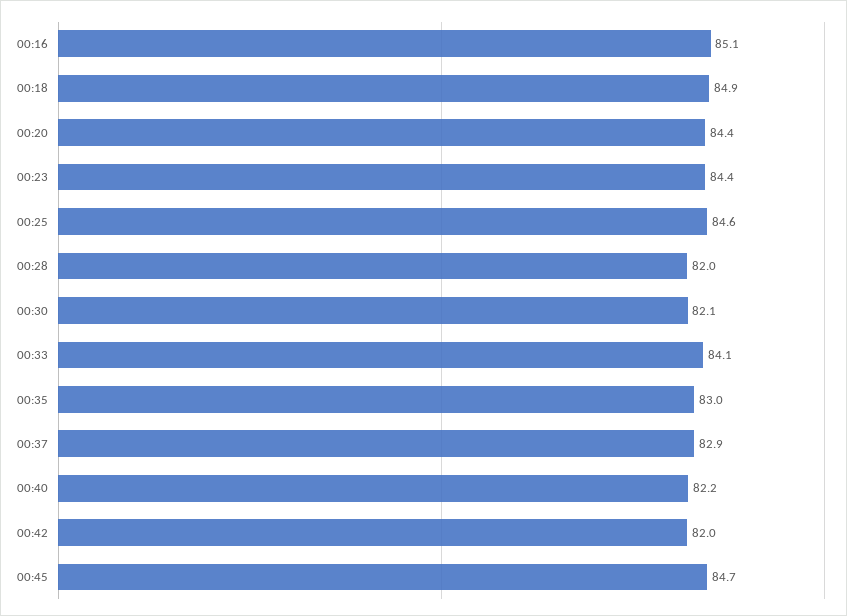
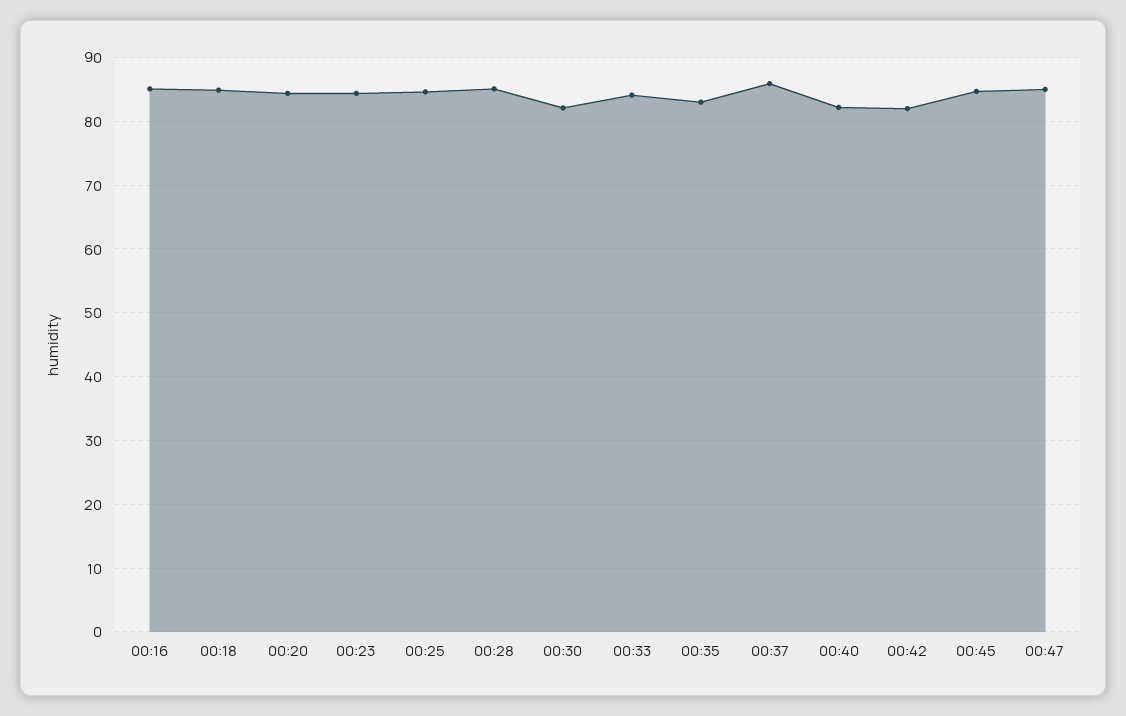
00:28: 82 -> 85
00:37: 82.9 -> 86
00:47: none -> 85

